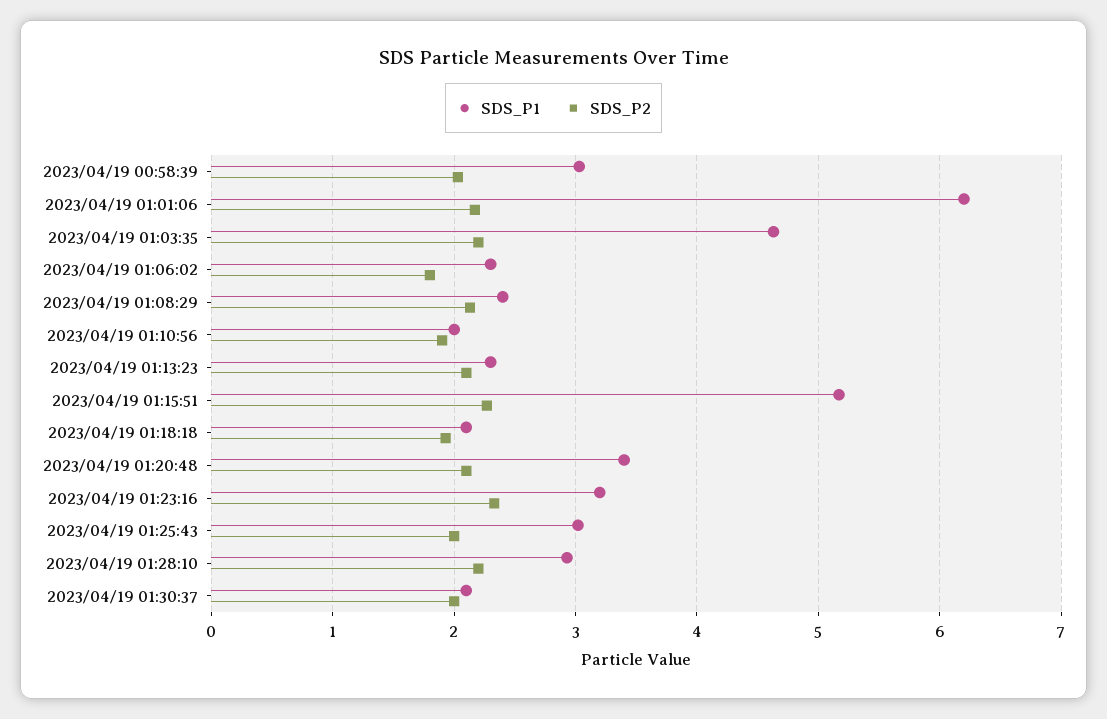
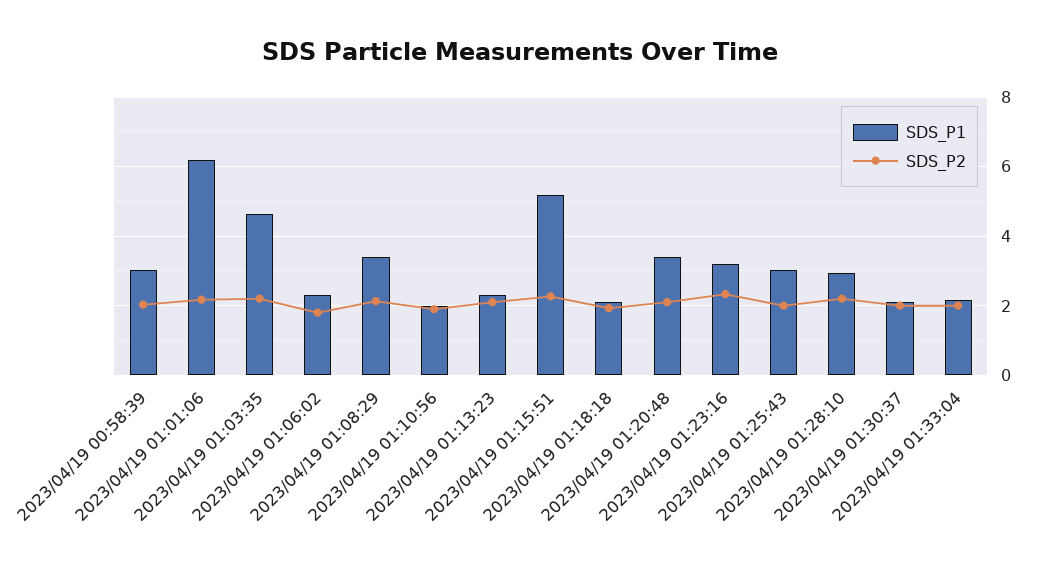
SDS_P1, 2023/04/19 01:08:29: 2.4 -> 3.4
SDS_P1, 2023/04/19 01:33:04: none -> 2.2
SDS_P2, 2023/04/19 01:33:04: none -> 2

